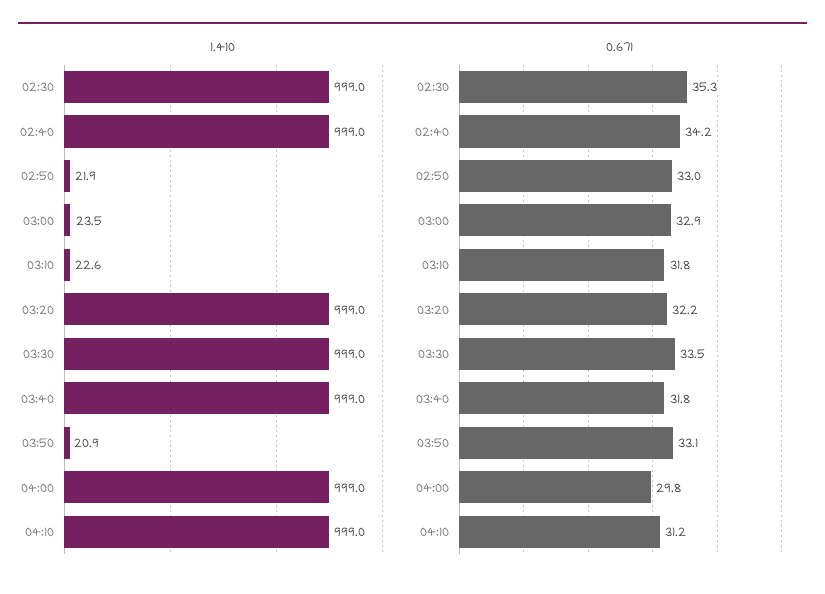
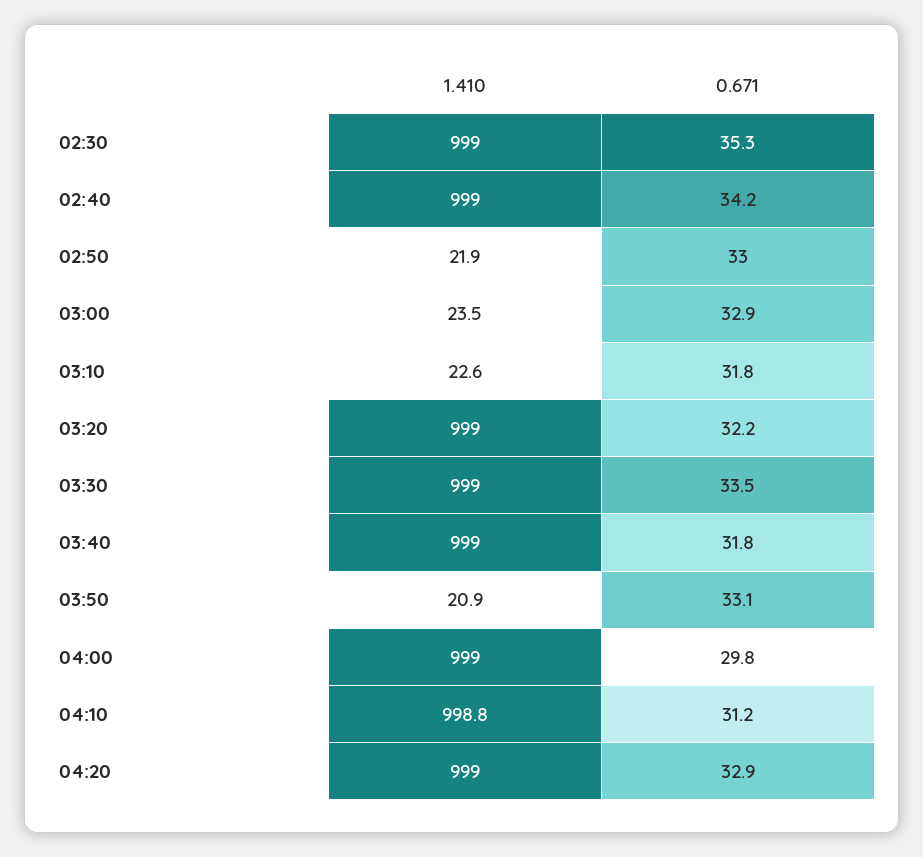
1.410, 04:10: 999 -> 998.8
1.410, 04:20: none -> 999
0.671, 04:20: none -> 32.9

